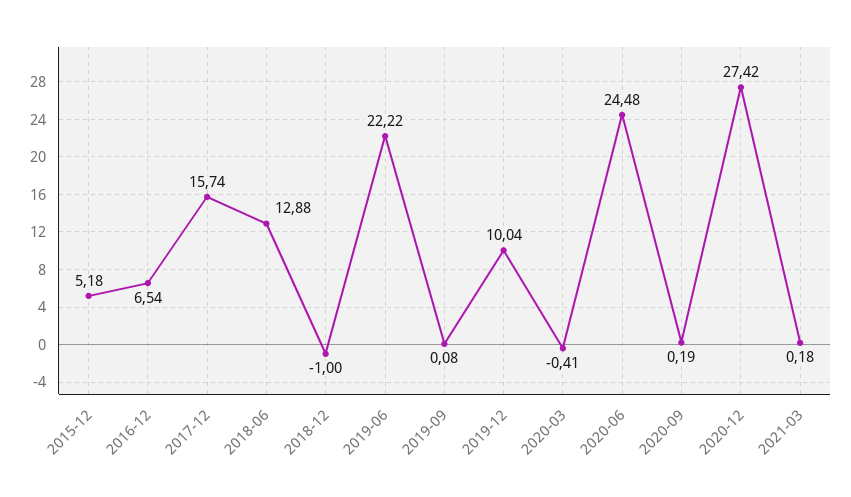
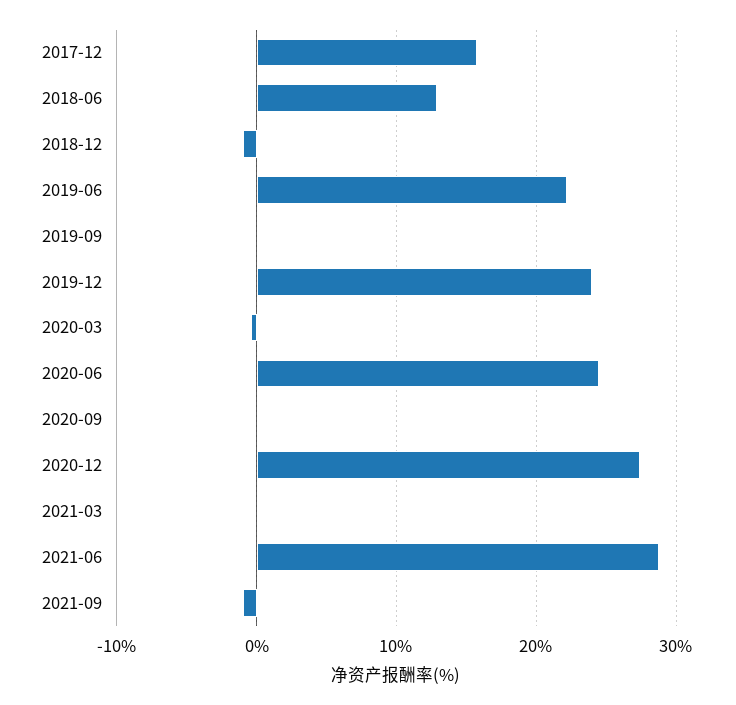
2015-12: 5.18 -> none
2016-12: 6.54 -> none
2019-12: 10.04 -> 24
2021-06: none -> 29
2021-09: none -> -1

